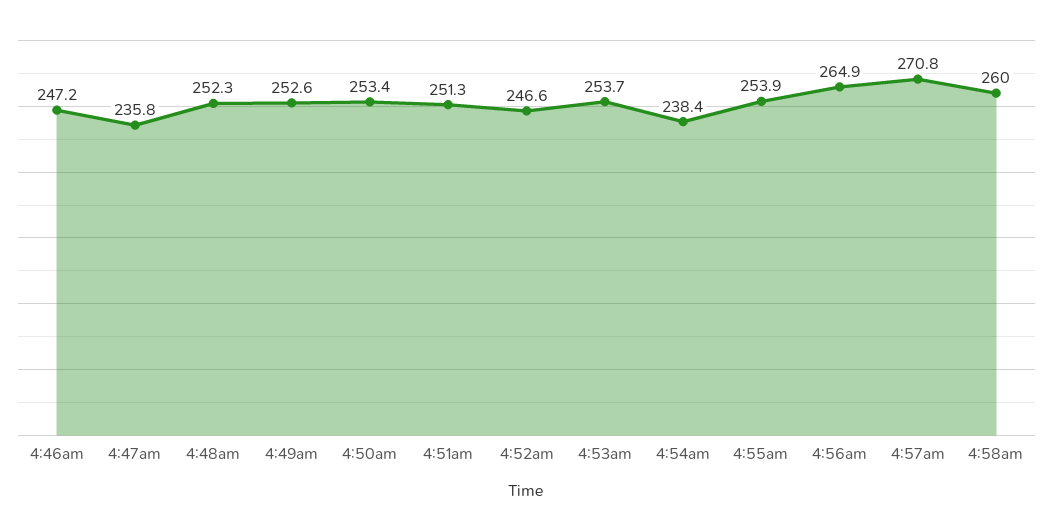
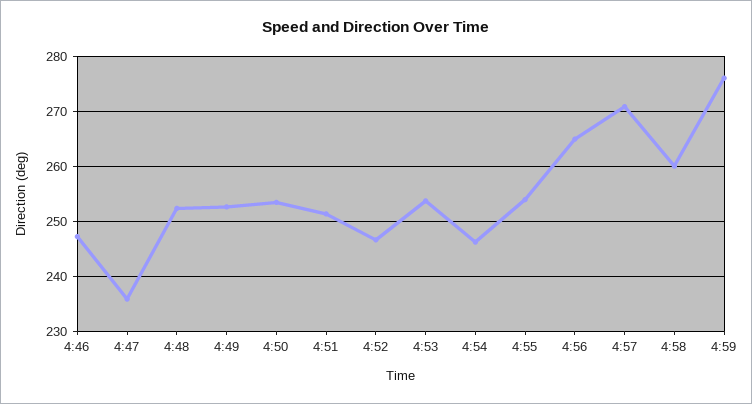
4:54am: 238.4 -> 246
4:59: none -> 276

